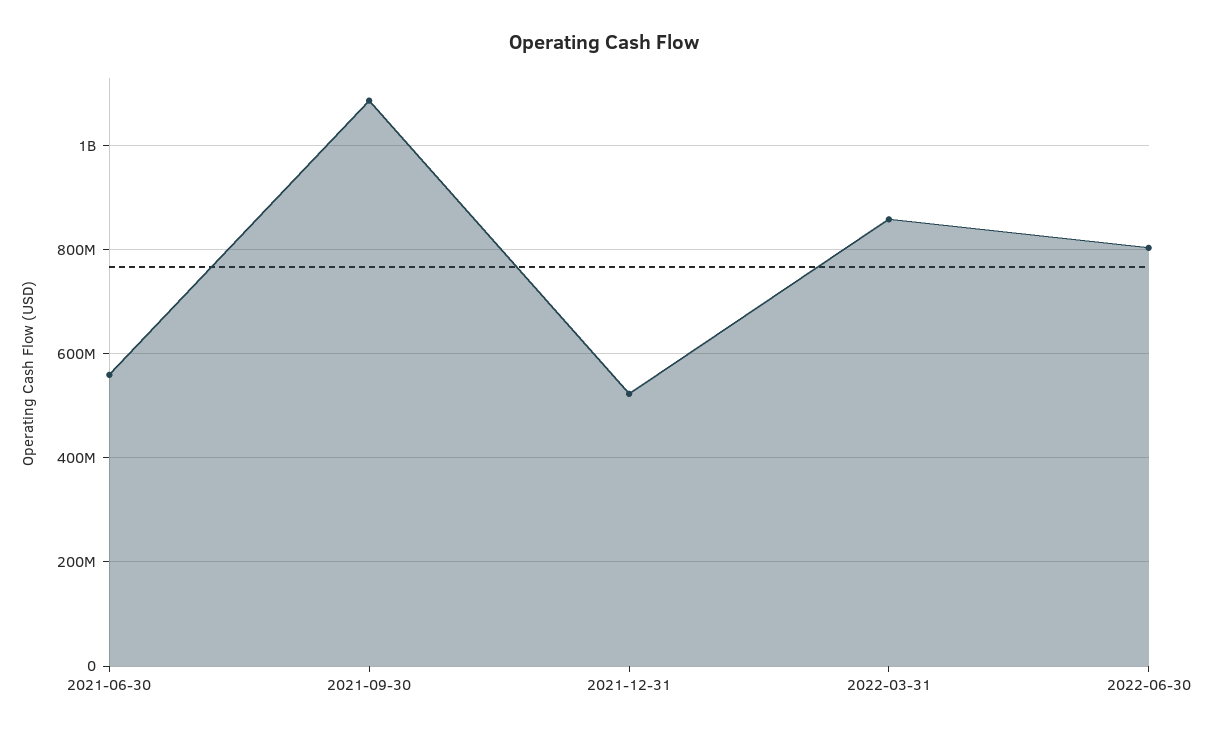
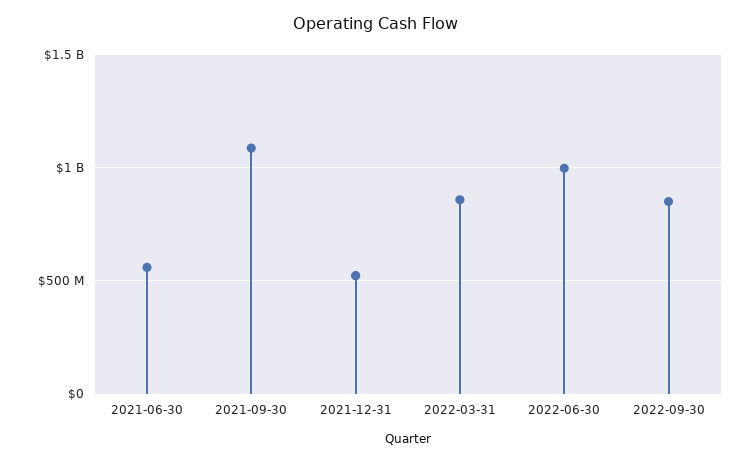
2022-06-30: 800000000 -> 1000000000
2022-09-30: none -> 850000000

